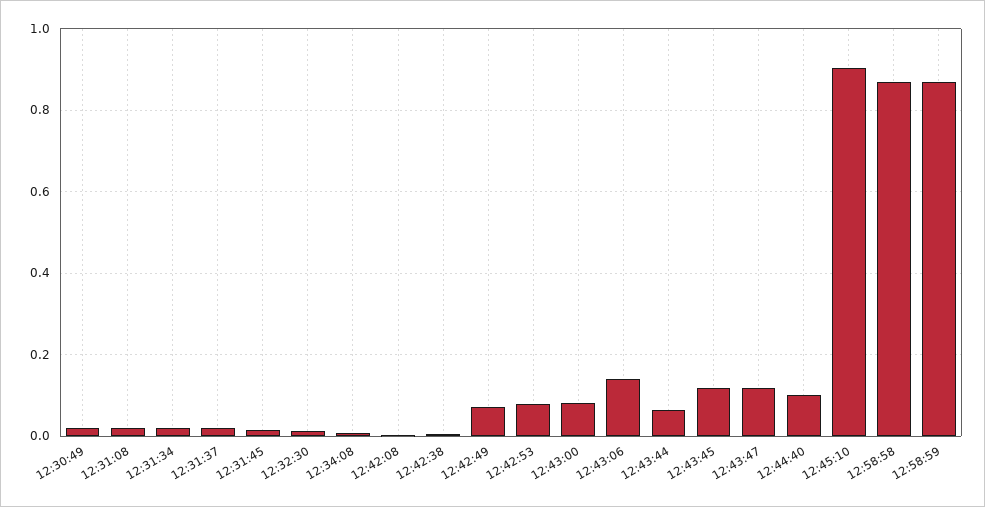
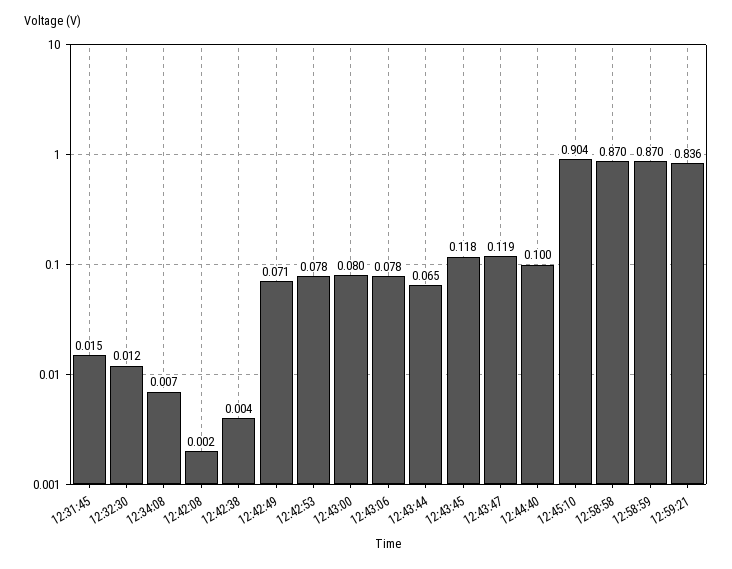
12:30:49: 0.02 -> none
12:31:08: 0.02 -> none
12:31:34: 0.02 -> none
12:31:37: 0.02 -> none
12:43:06: 0.14 -> 0.078
12:59:21: none -> 0.836

